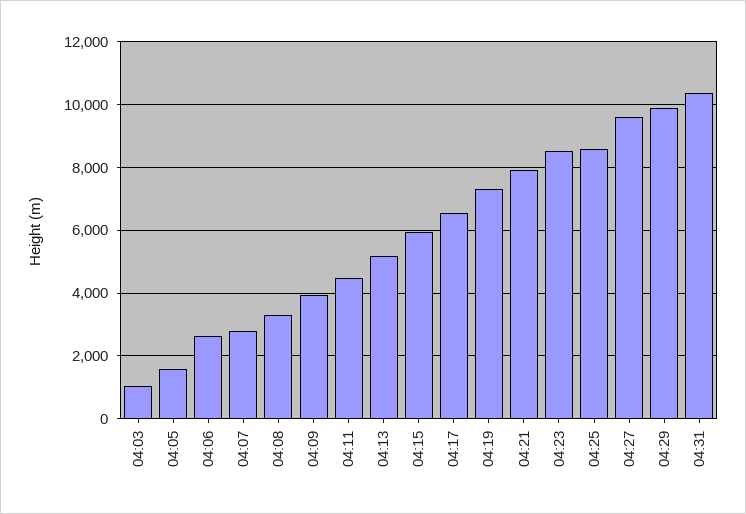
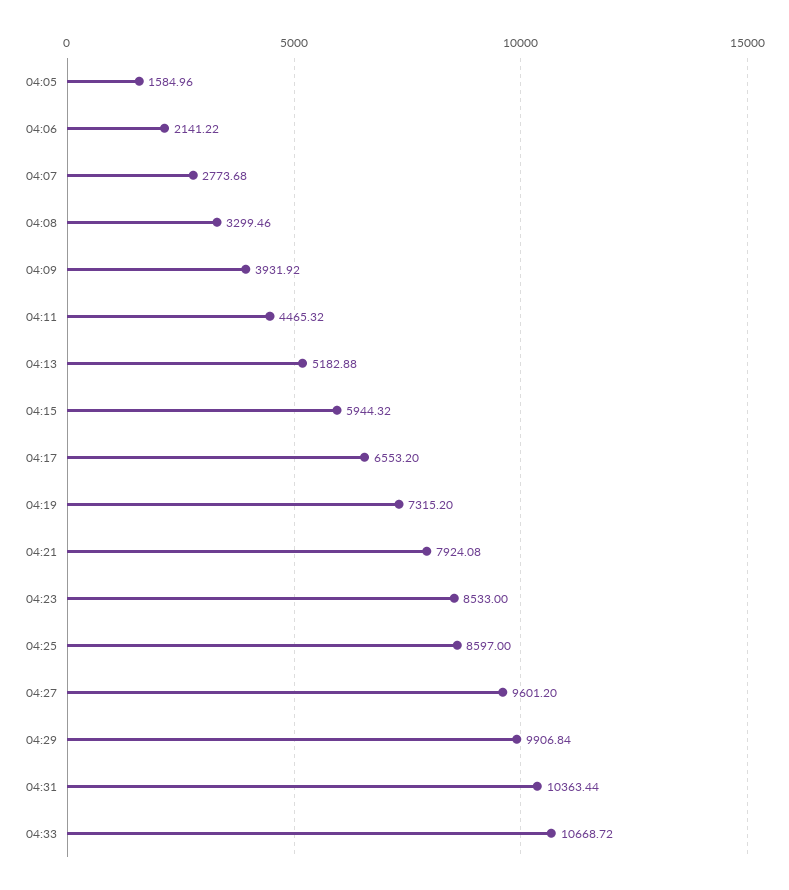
04:03: 1000 -> none
04:06: 2600 -> 2141.22
04:33: none -> 10668.72

